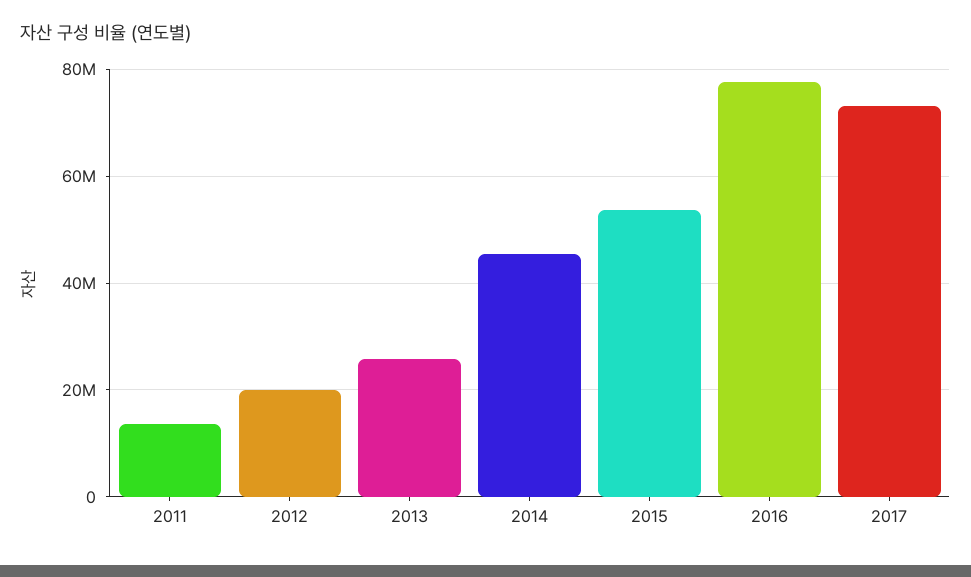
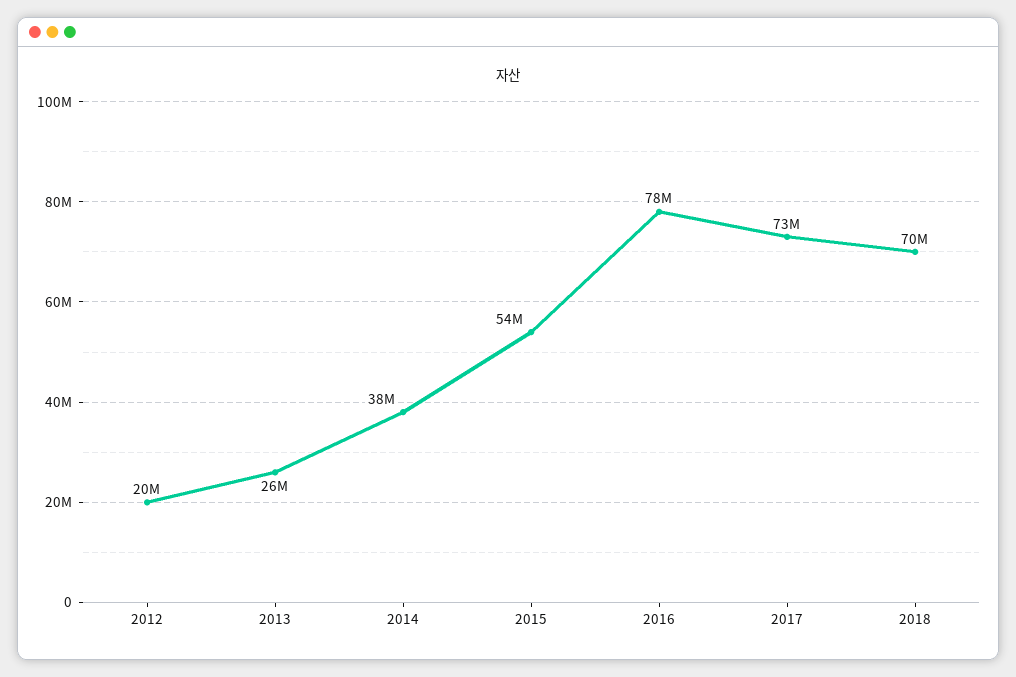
2011: 14000000 -> none
2014: 46000000 -> 38000000
2018: none -> 70000000

